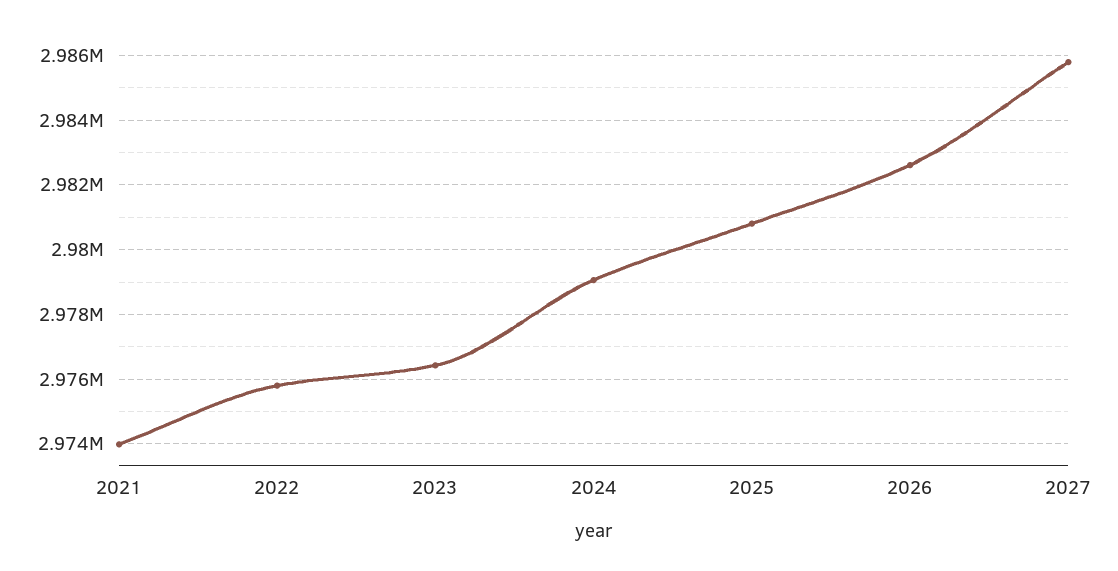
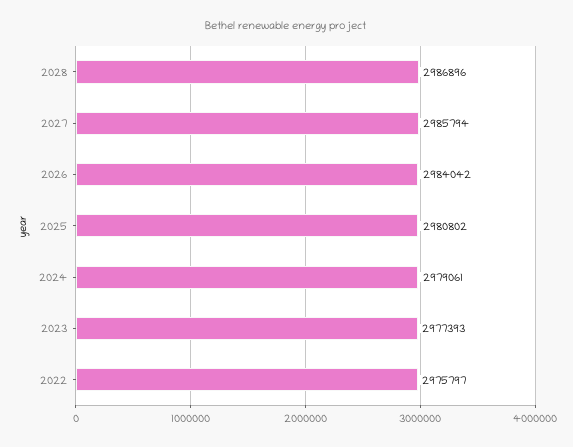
2021: 2974000 -> none
2023: 2976400 -> 2977393
2026: 2982600 -> 2984042
2028: none -> 2986896

